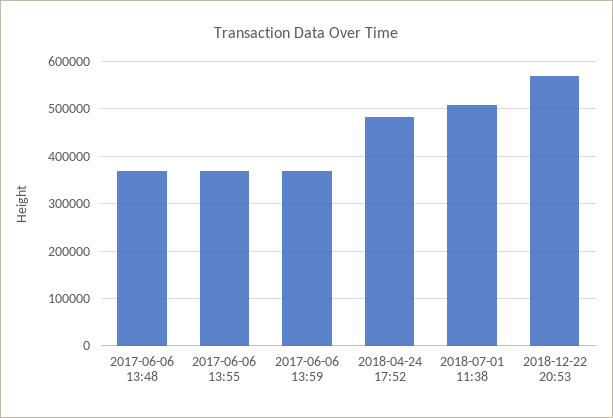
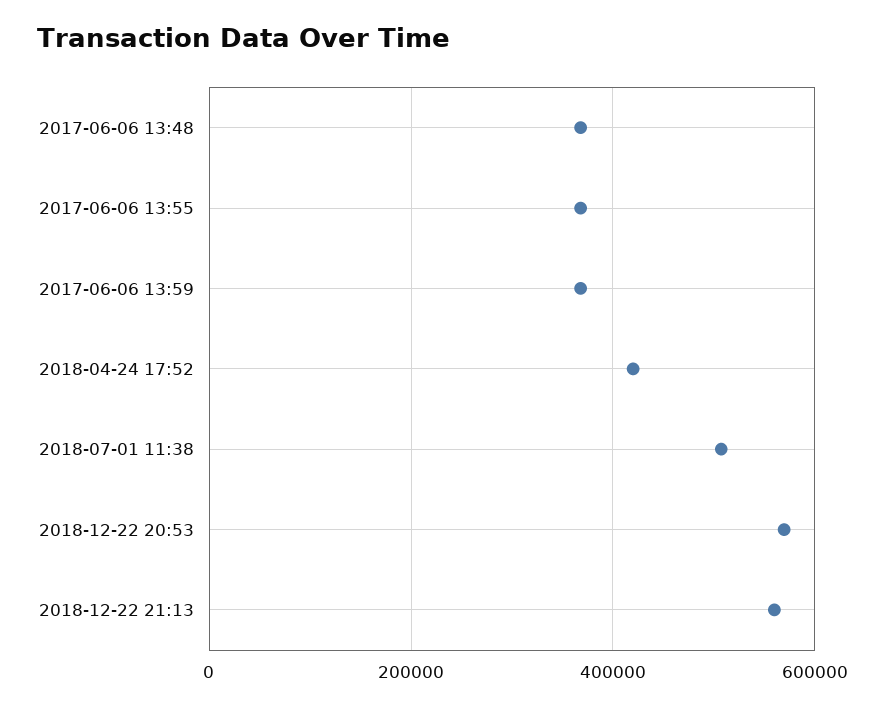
2018-04-24 17:52: 480000 -> 420000
2018-12-22 21:13: none -> 560000

